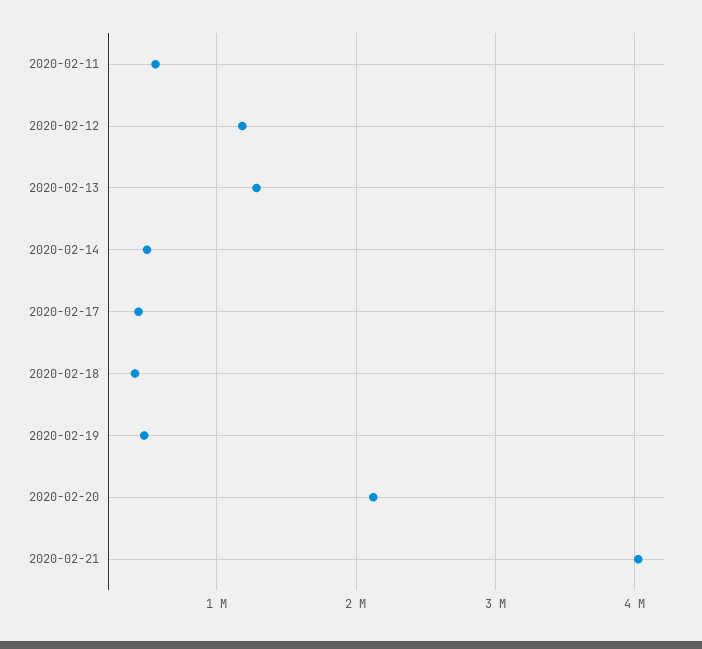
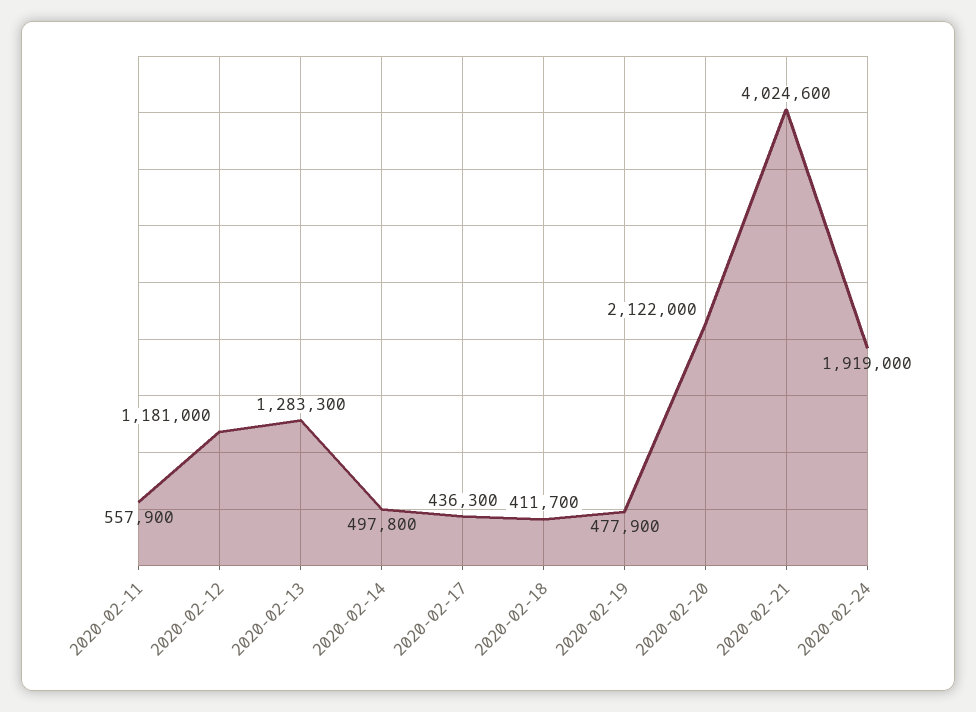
2020-02-24: none -> 1919000

